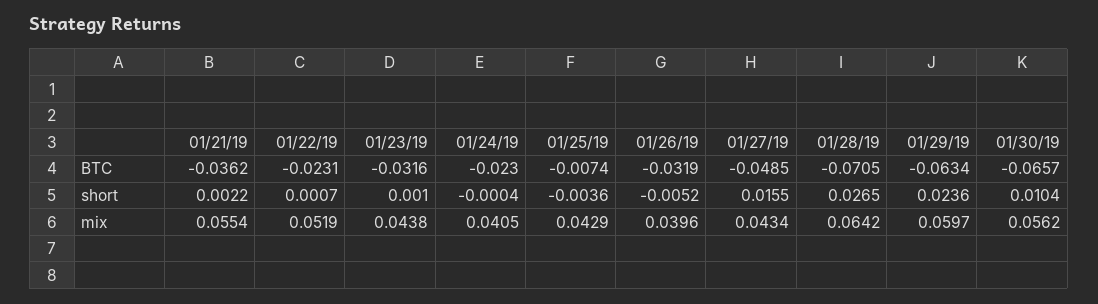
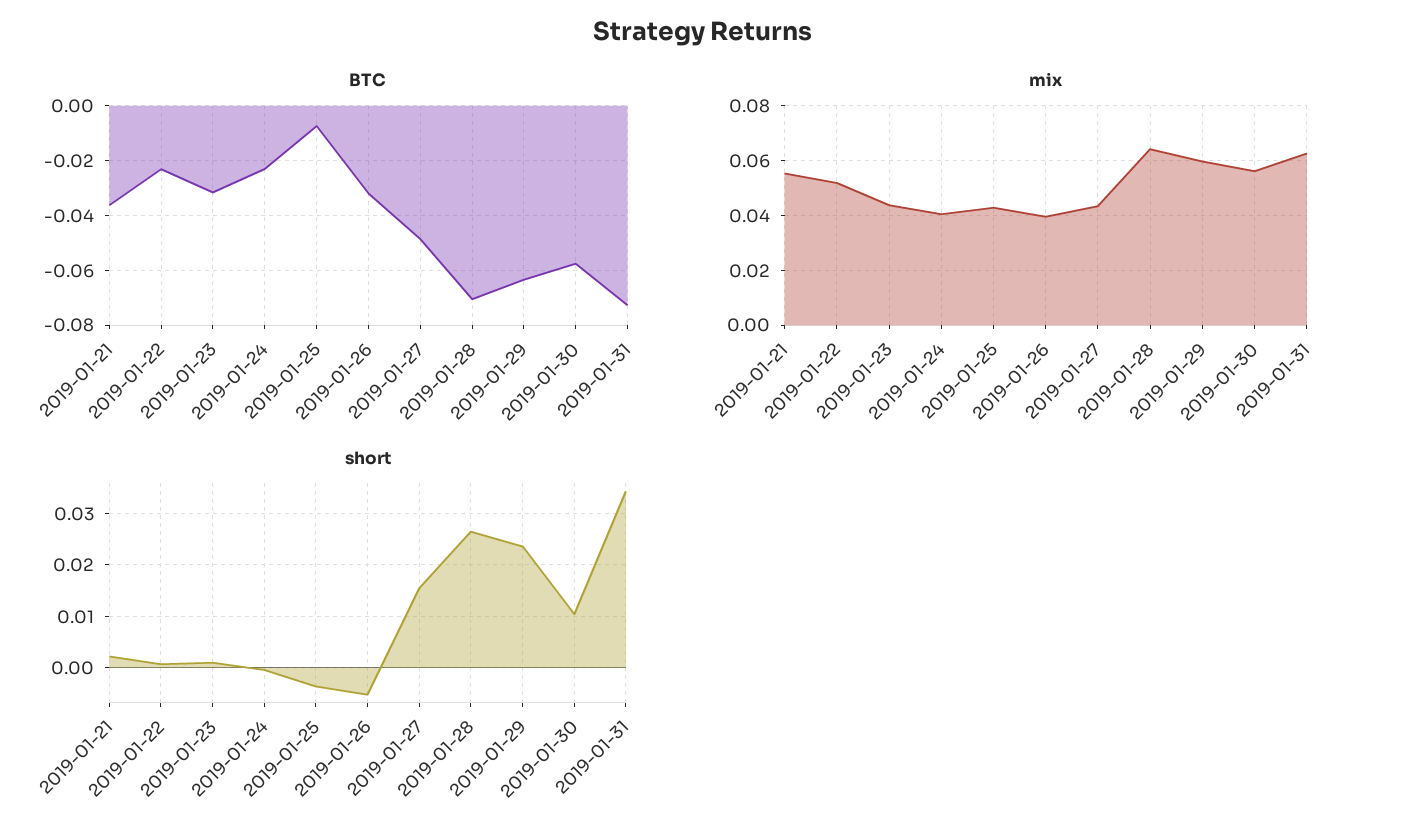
BTC, 01/30/19: -0.0657 -> -0.0575
BTC, 2019-01-31: none -> -0.0725
mix, 2019-01-31: none -> 0.0625
short, 2019-01-31: none -> 0.034

